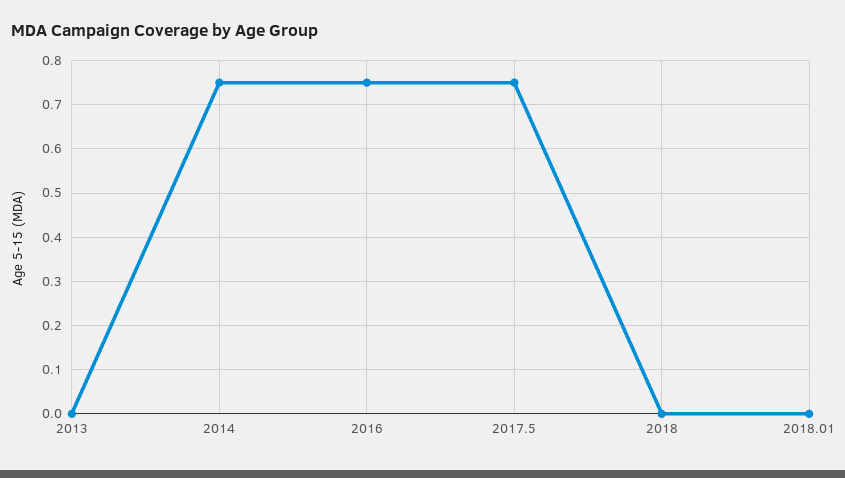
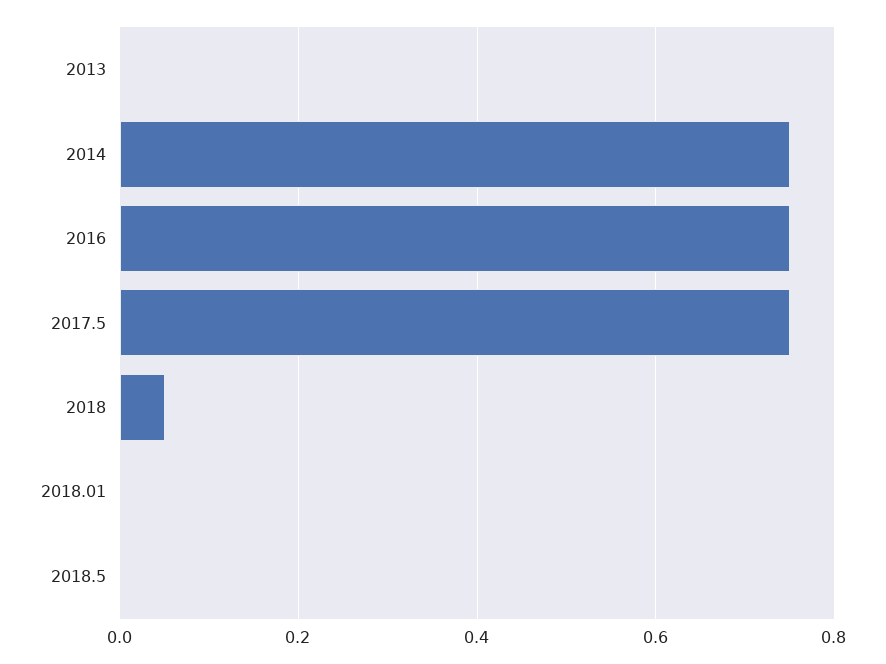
2018: 0 -> 0.05
2018.5: none -> 0

